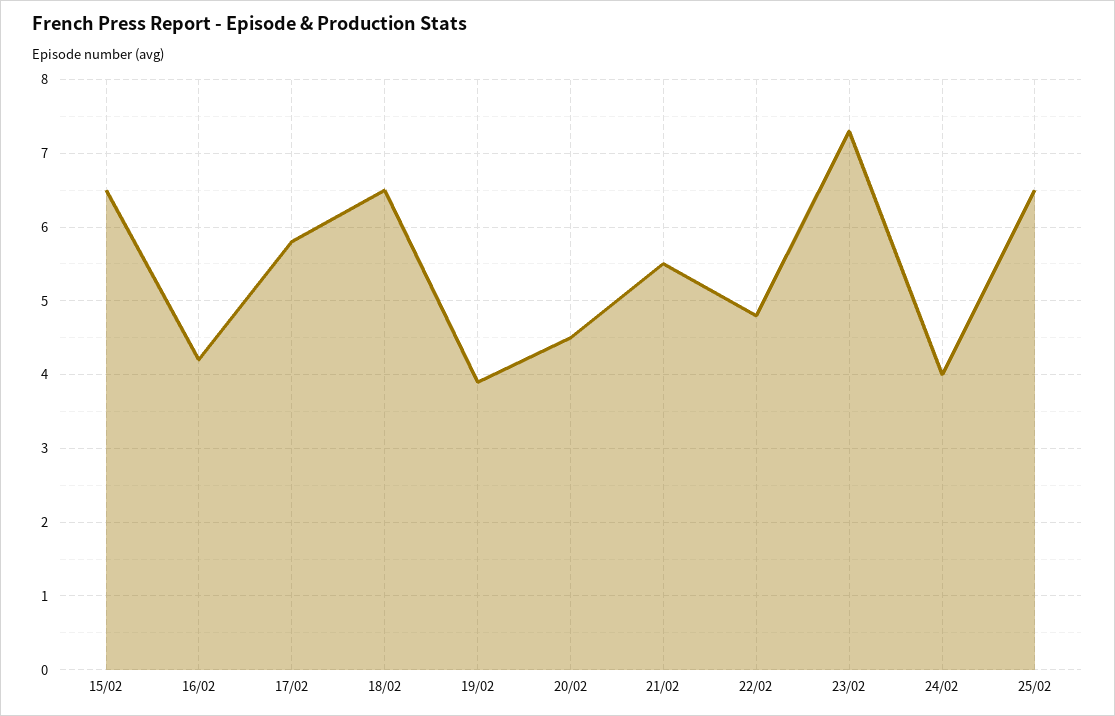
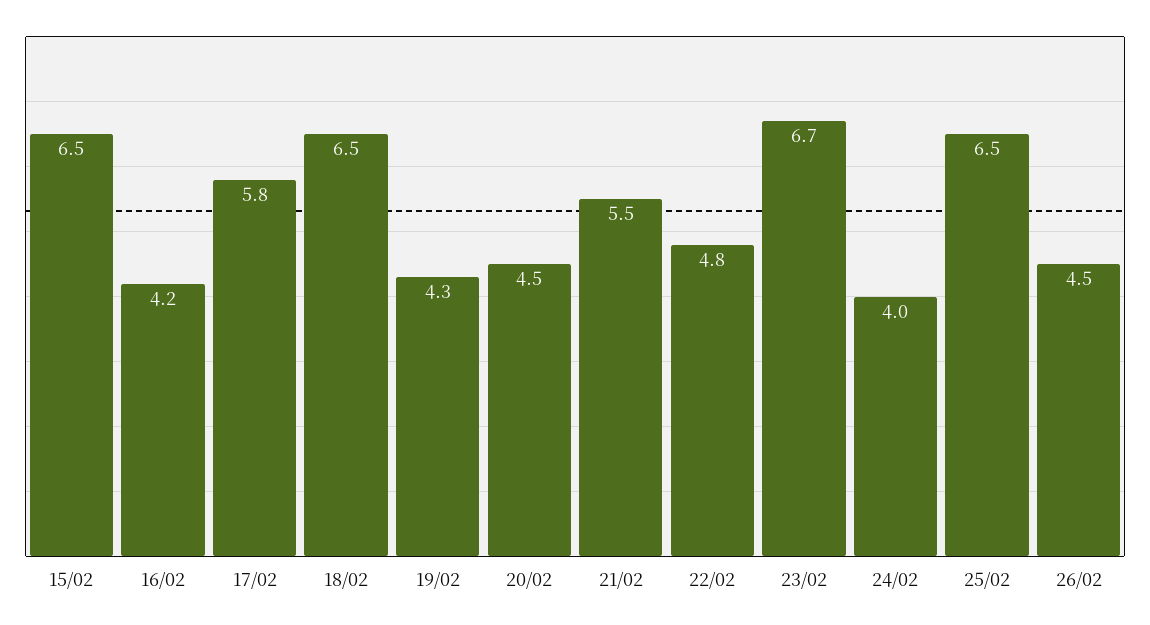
19/02: 3.9 -> 4.3
23/02: 7.3 -> 6.7
26/02: none -> 4.5

